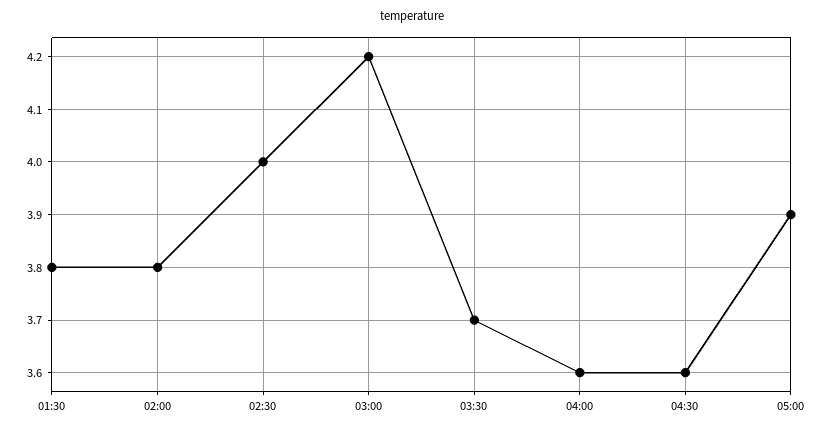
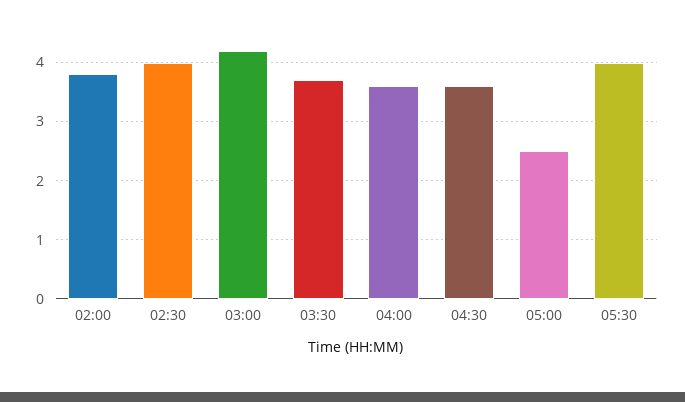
01:30: 3.8 -> none
05:00: 3.9 -> 2.5
05:30: none -> 4

